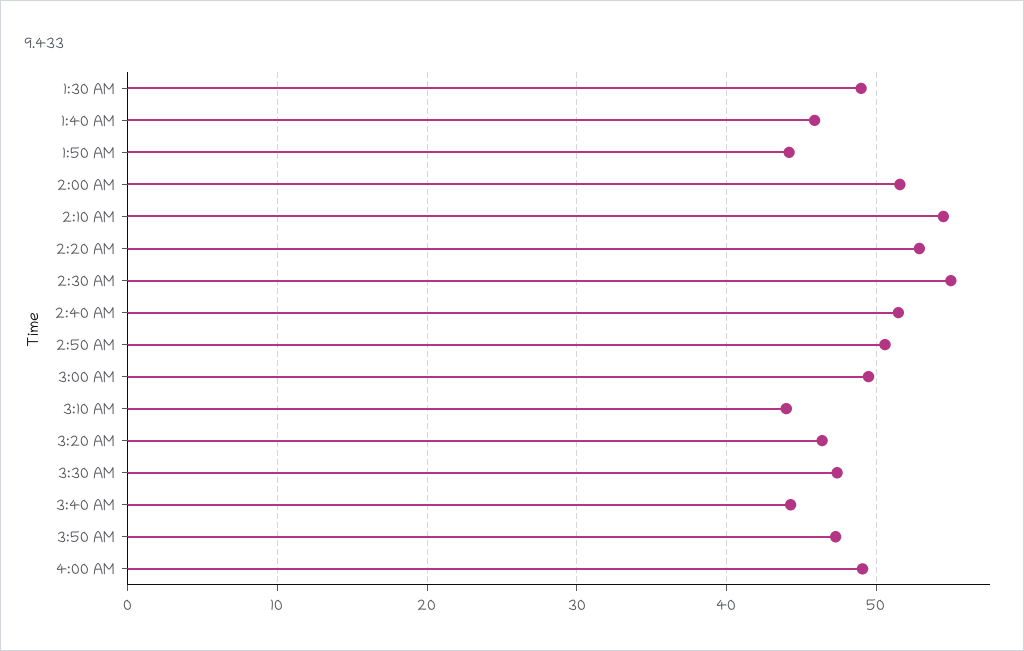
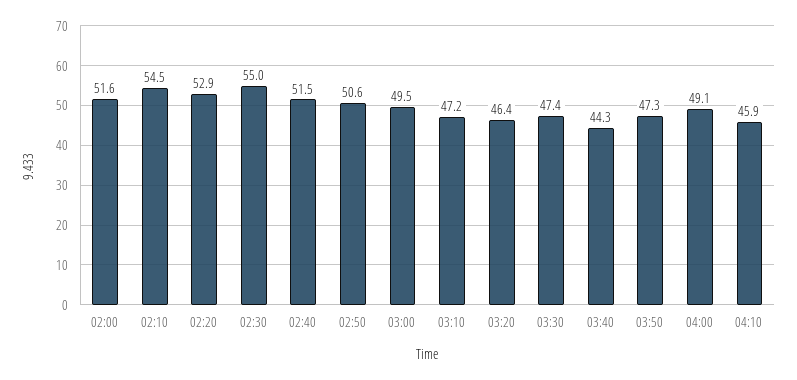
1:30 AM: 49 -> none
1:40 AM: 46 -> none
1:50 AM: 44 -> none
3:10 AM: 44 -> 47.2
04:10: none -> 45.9

